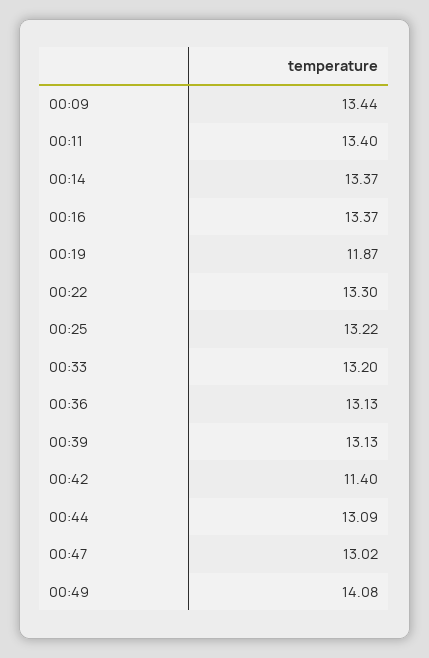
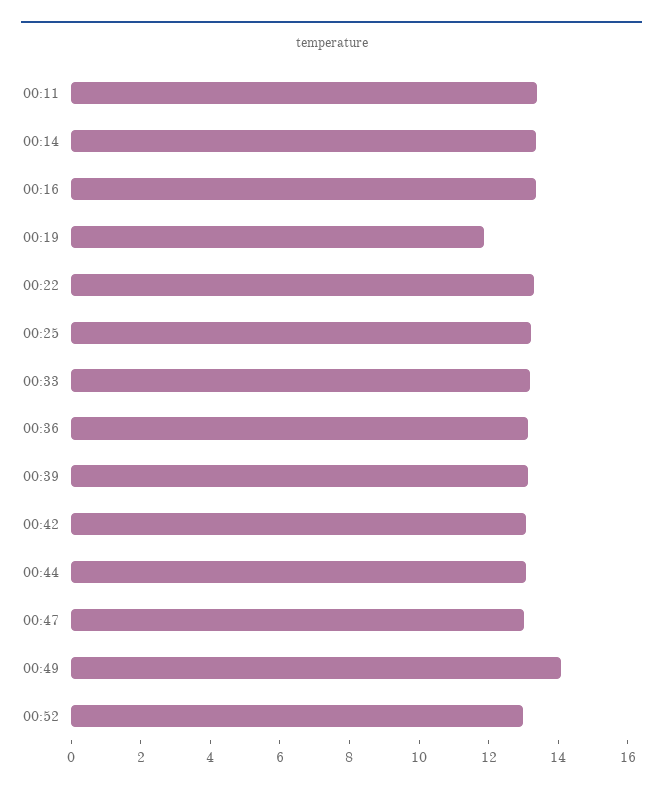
00:09: 13.44 -> none
00:42: 11.4 -> 13
00:52: none -> 13

